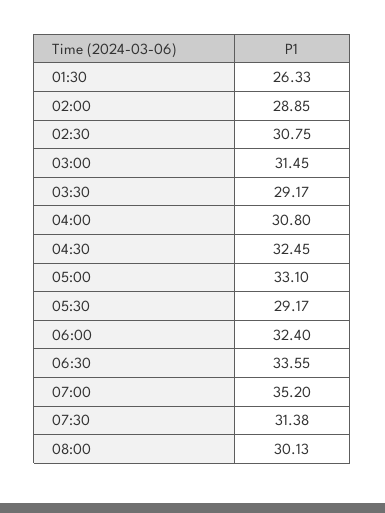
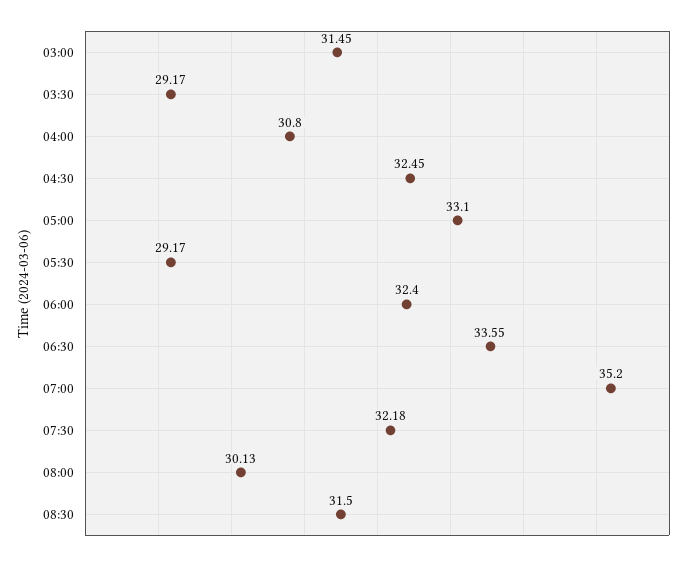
01:30: 26.33 -> none
02:00: 28.85 -> none
02:30: 30.75 -> none
07:30: 31.38 -> 32.18
08:30: none -> 31.5

